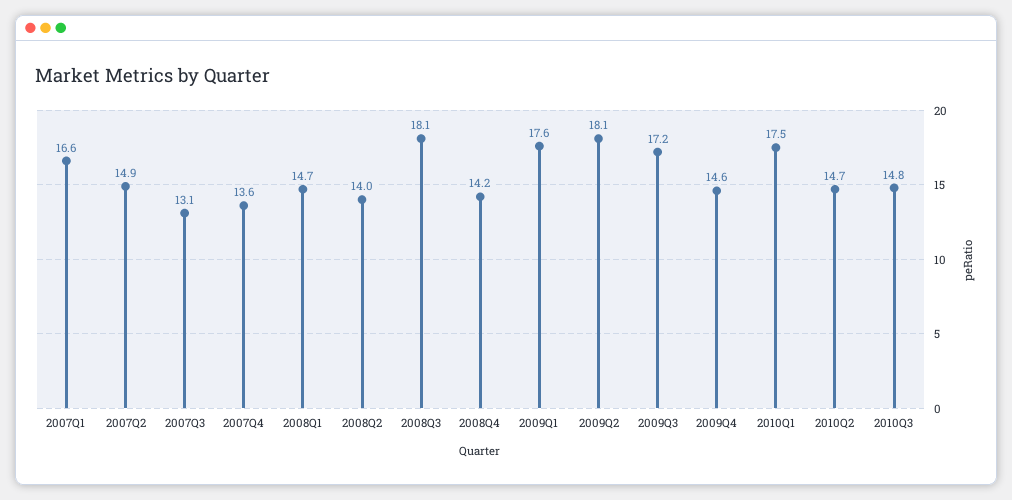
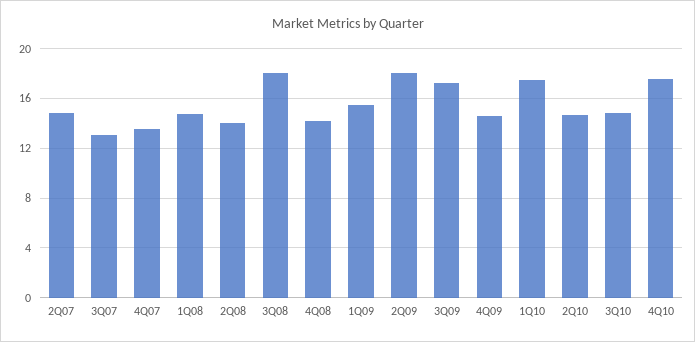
2007Q1: 16.6 -> none
2009Q1: 17.6 -> 15.5
4Q10: none -> 17.5

